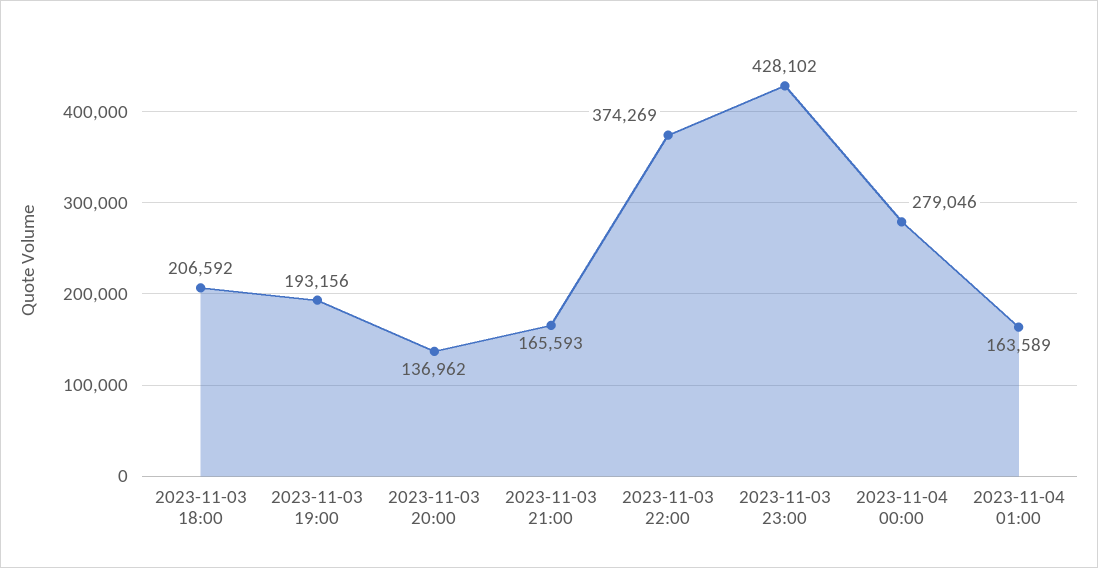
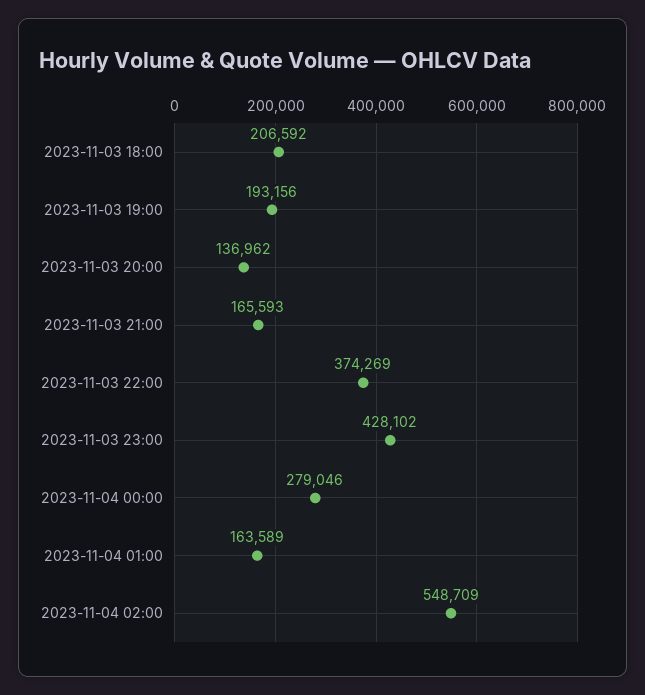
2023-11-04 02:00: none -> 548709

